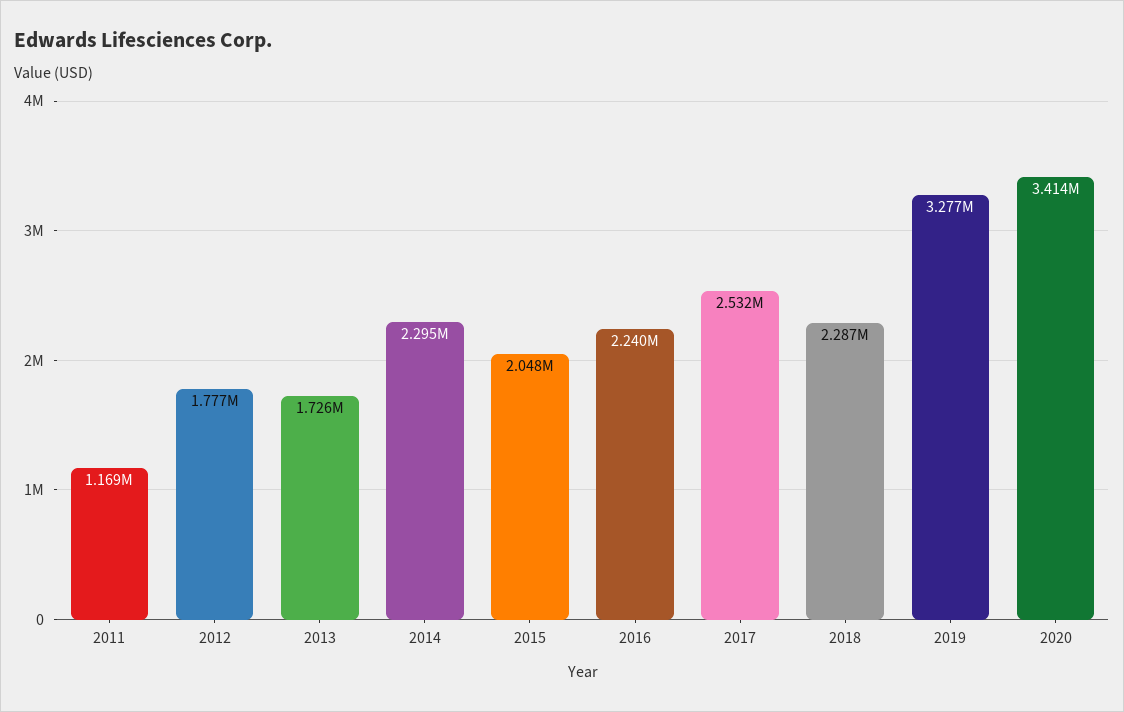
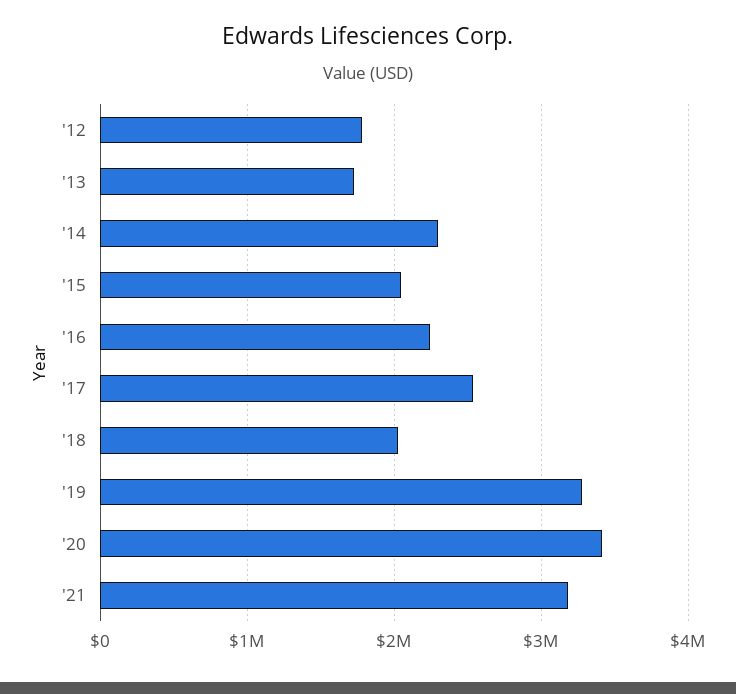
2011: 1169000 -> none
2018: 2287000 -> 2000000
'21: none -> 3200000

